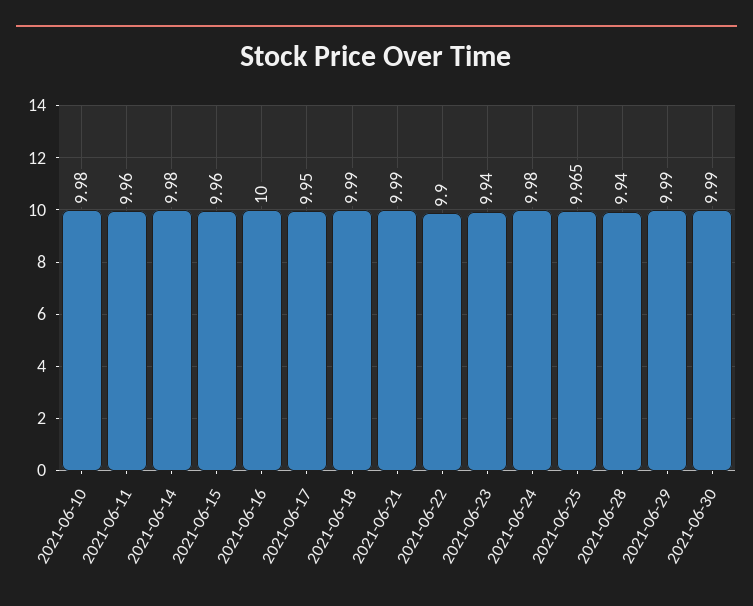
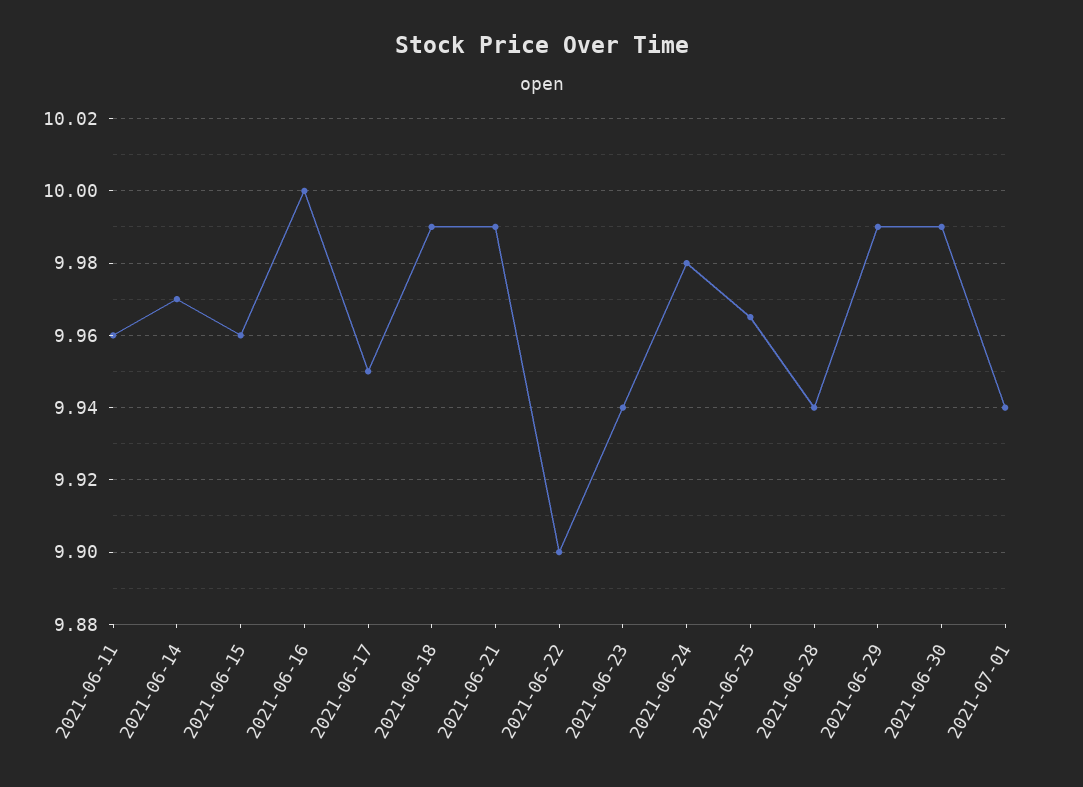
2021-06-10: 9.98 -> none
2021-06-14: 9.98 -> 9.97
2021-07-01: none -> 9.94

